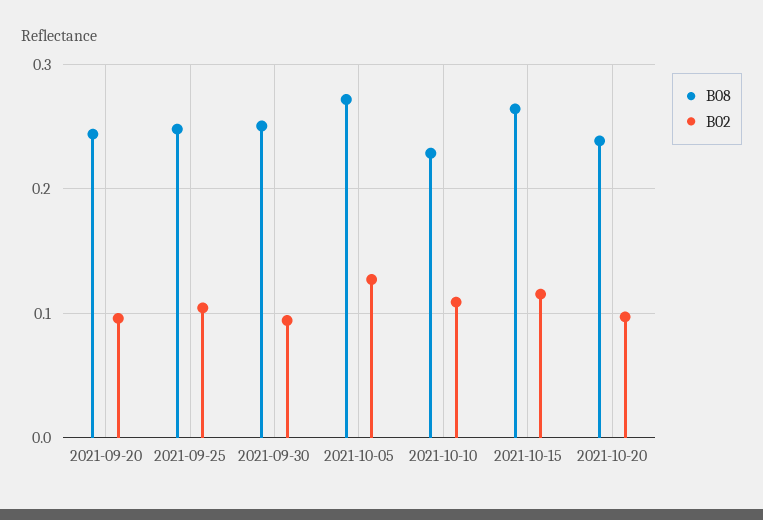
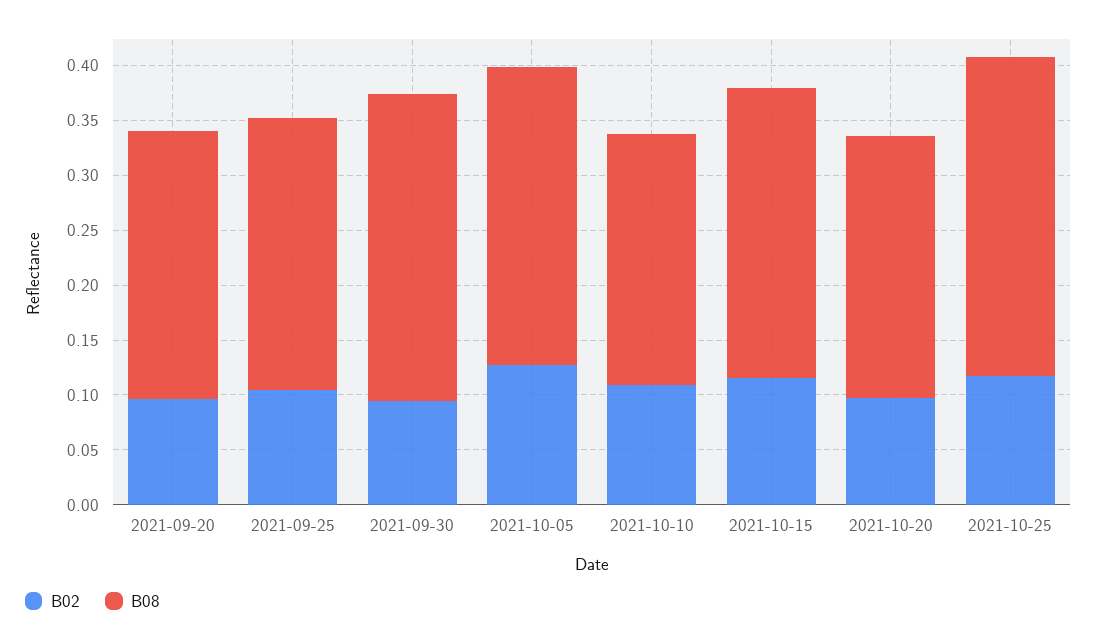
B08, 2021-09-30: 0.25 -> 0.28
B02, 2021-10-25: none -> 0.12
B08, 2021-10-25: none -> 0.29

